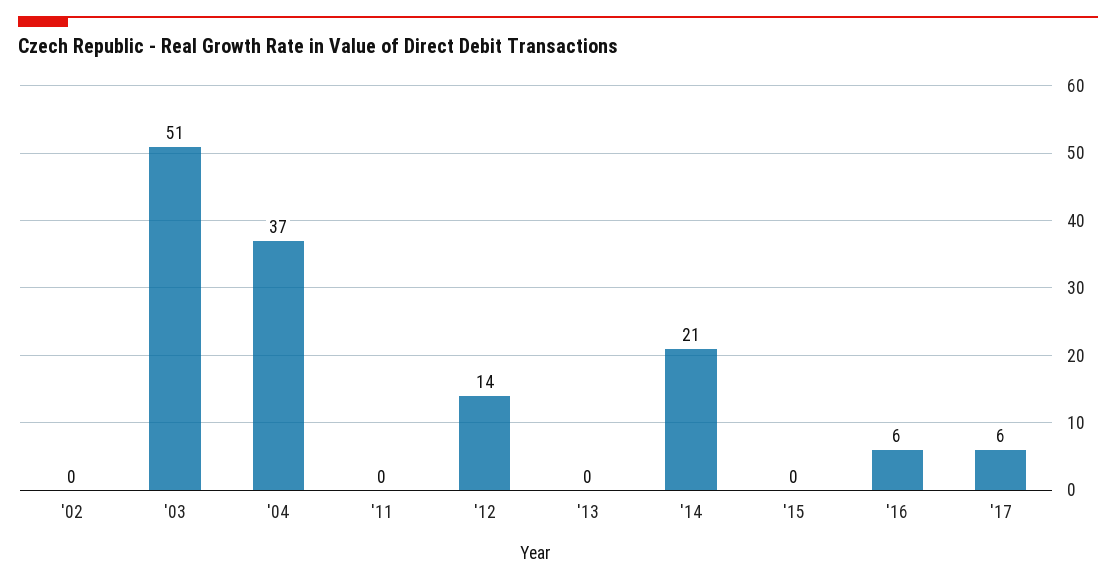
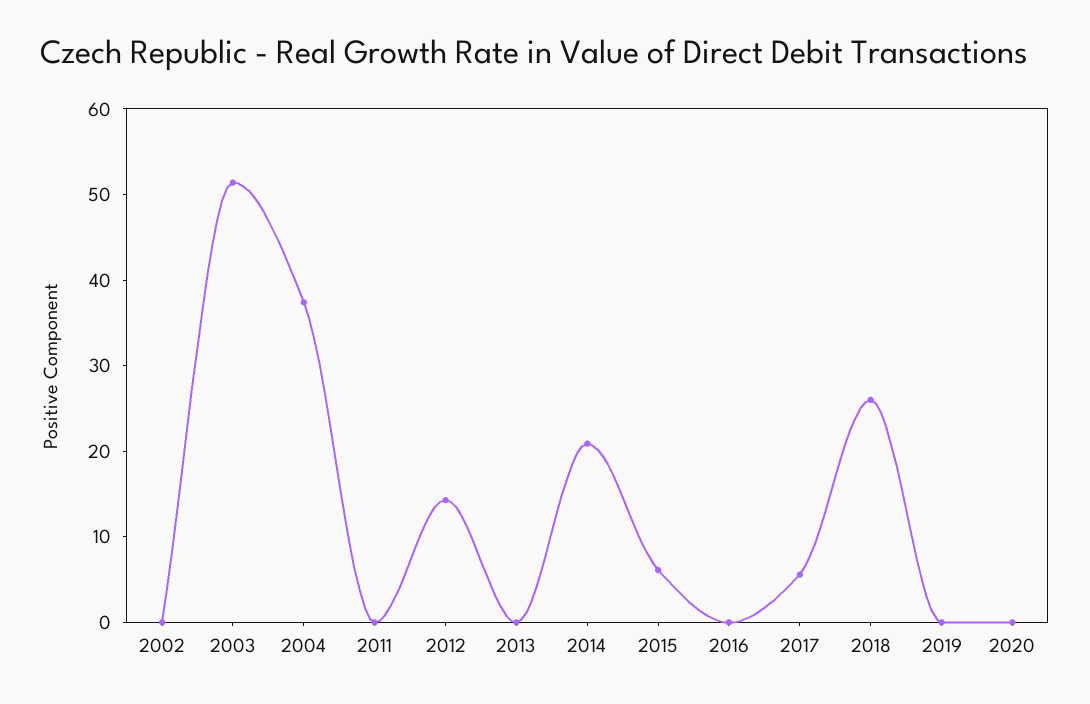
'15: 0 -> 6
'16: 6 -> 0
2018: none -> 26
2019: none -> 0
2020: none -> 0

